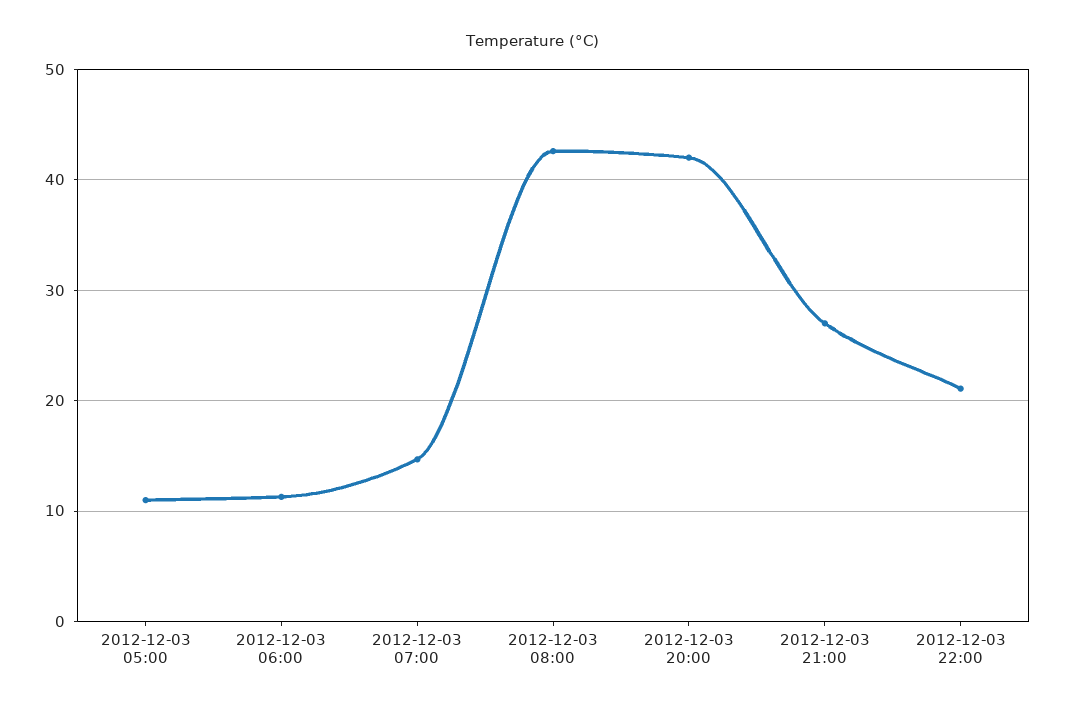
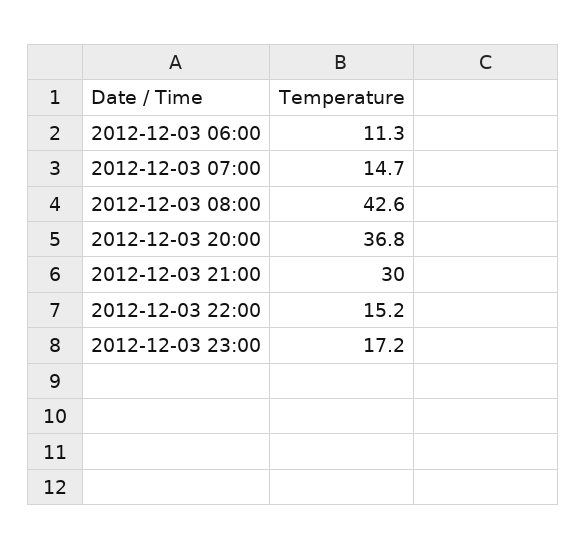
2012-12-03 05:00: 11 -> none
2012-12-03 20:00: 42 -> 36.8
2012-12-03 21:00: 27 -> 30
2012-12-03 22:00: 21 -> 15.2
2012-12-03 23:00: none -> 17.2

